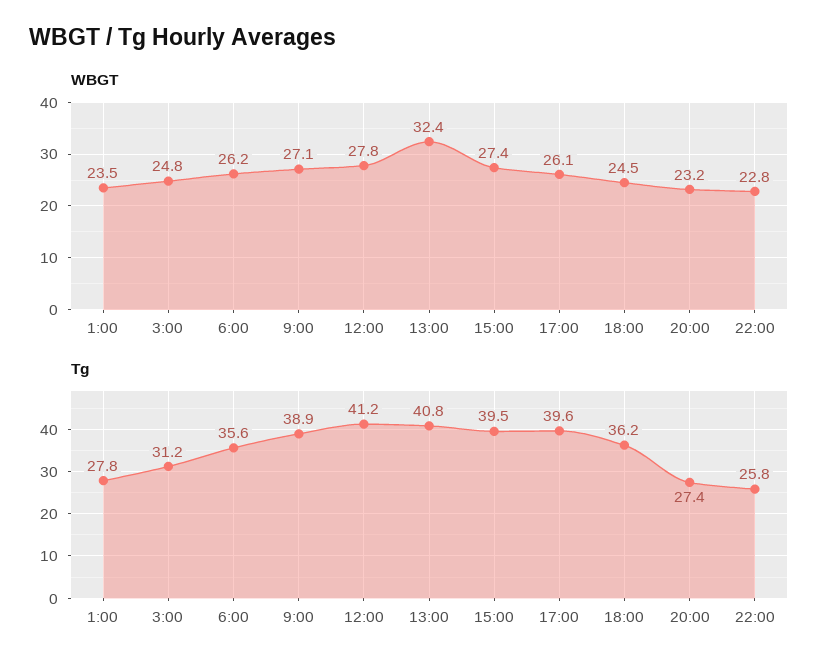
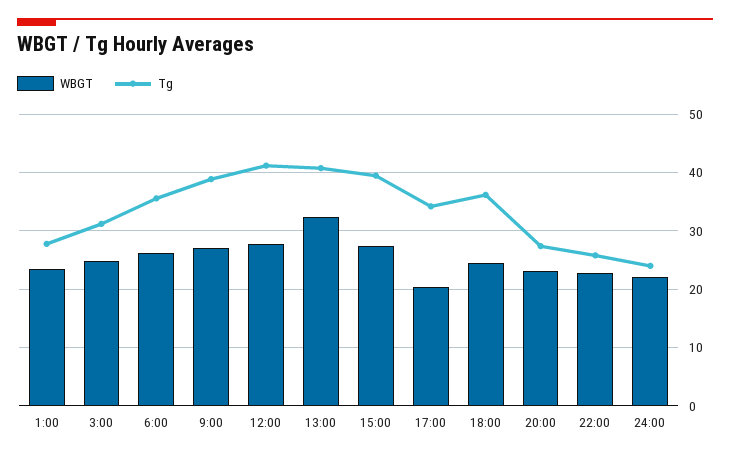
WBGT, 17:00: 26.1 -> 20
Tg, 17:00: 39.6 -> 34
WBGT, 24:00: none -> 22
Tg, 24:00: none -> 24

